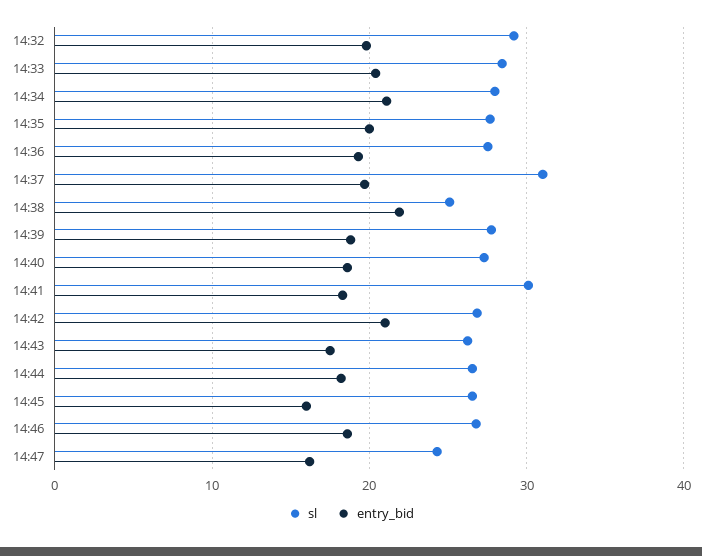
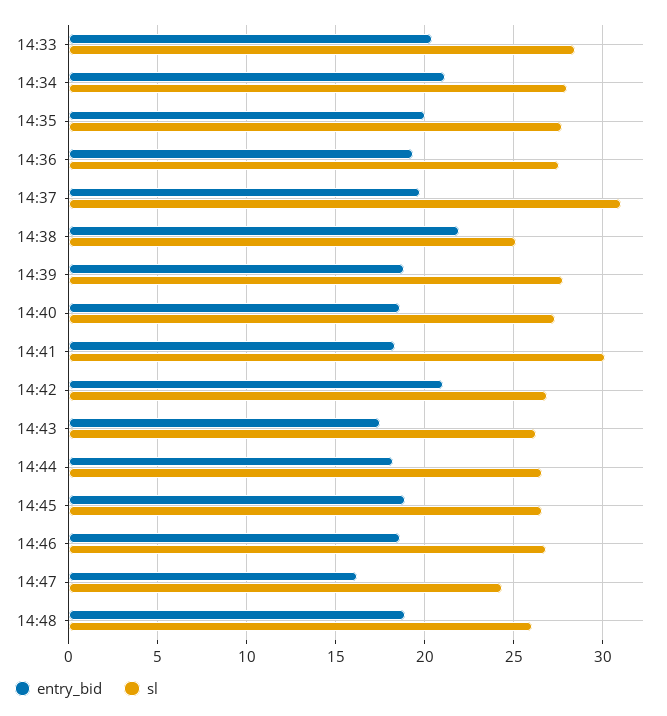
sl, 14:32: 29 -> none
entry_bid, 14:32: 20 -> none
entry_bid, 14:45: 16 -> 19
entry_bid, 14:48: none -> 19
sl, 14:48: none -> 26

